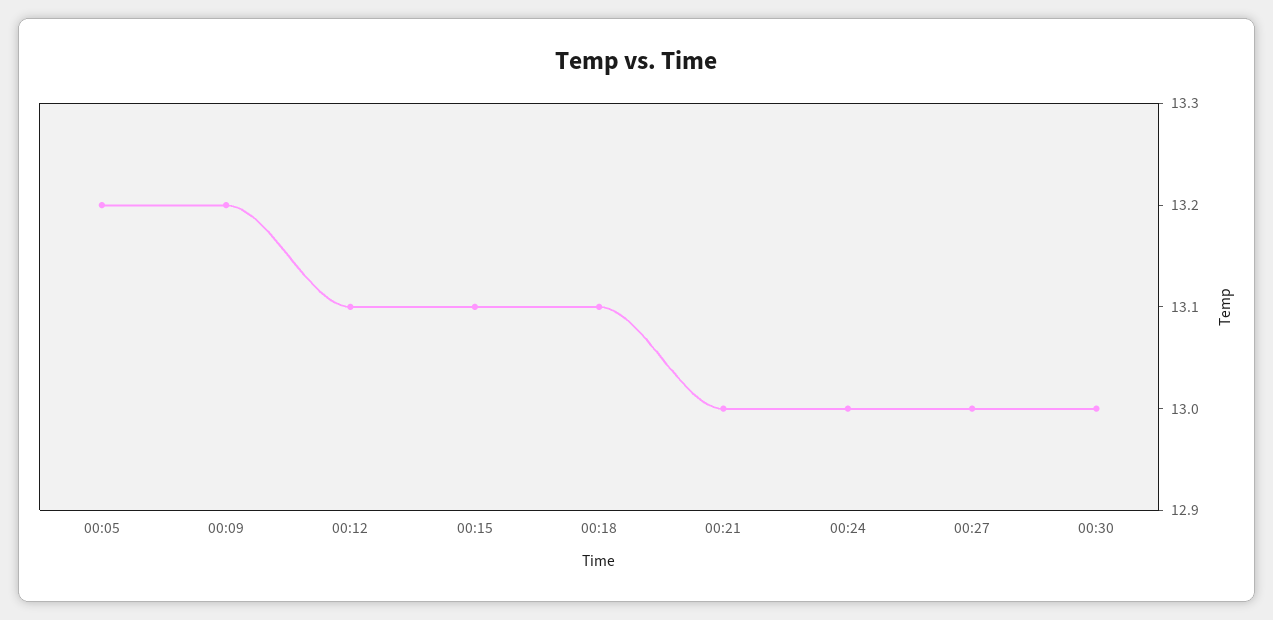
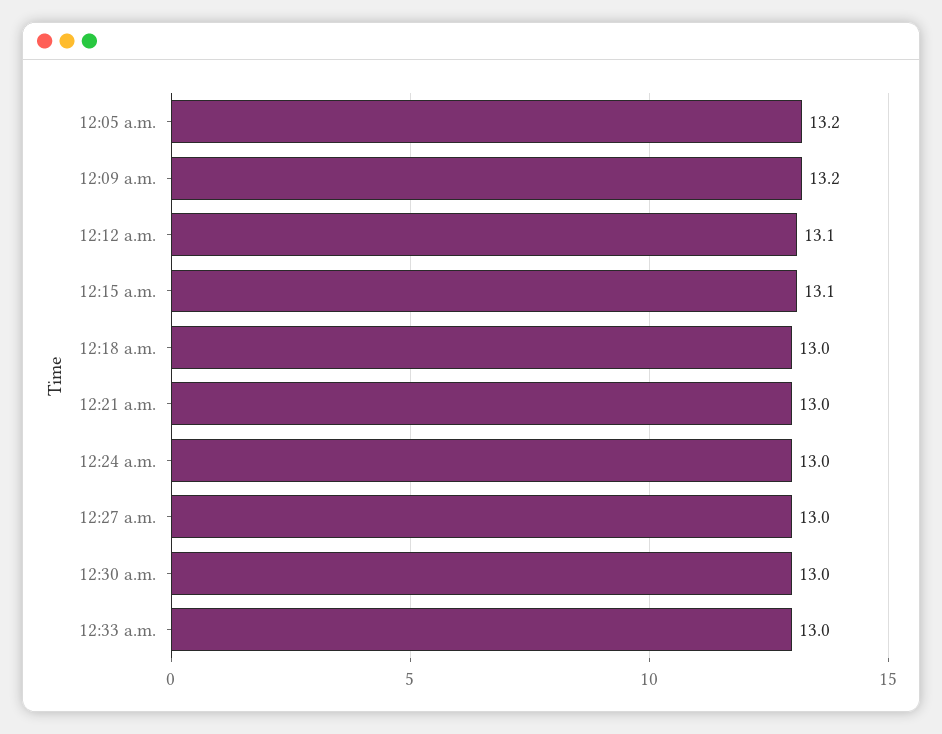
00:18: 13.1 -> 13
12:33 a.m.: none -> 13

